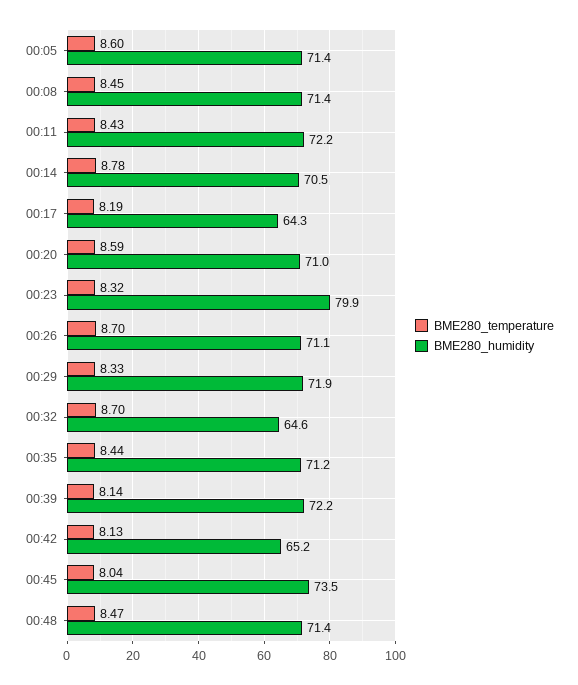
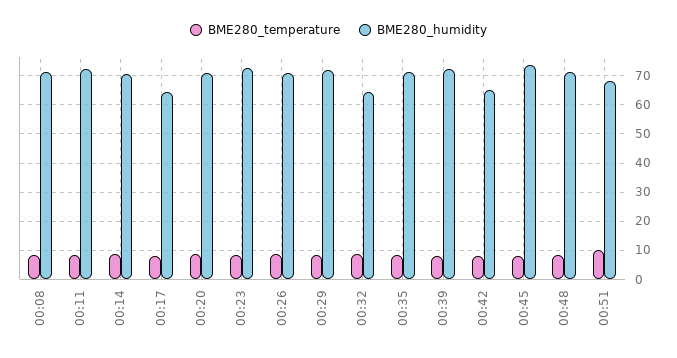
BME280_temperature, 00:05: 8.6 -> none
BME280_humidity, 00:05: 71.4 -> none
BME280_humidity, 00:23: 79.9 -> 72.5
BME280_temperature, 00:51: none -> 10
BME280_humidity, 00:51: none -> 67.5

